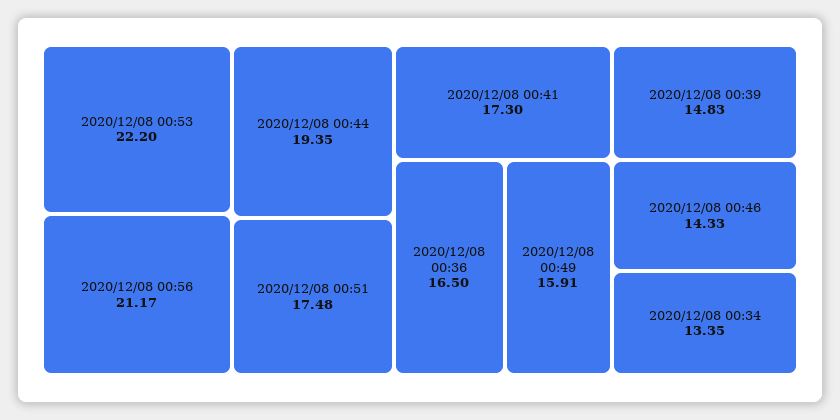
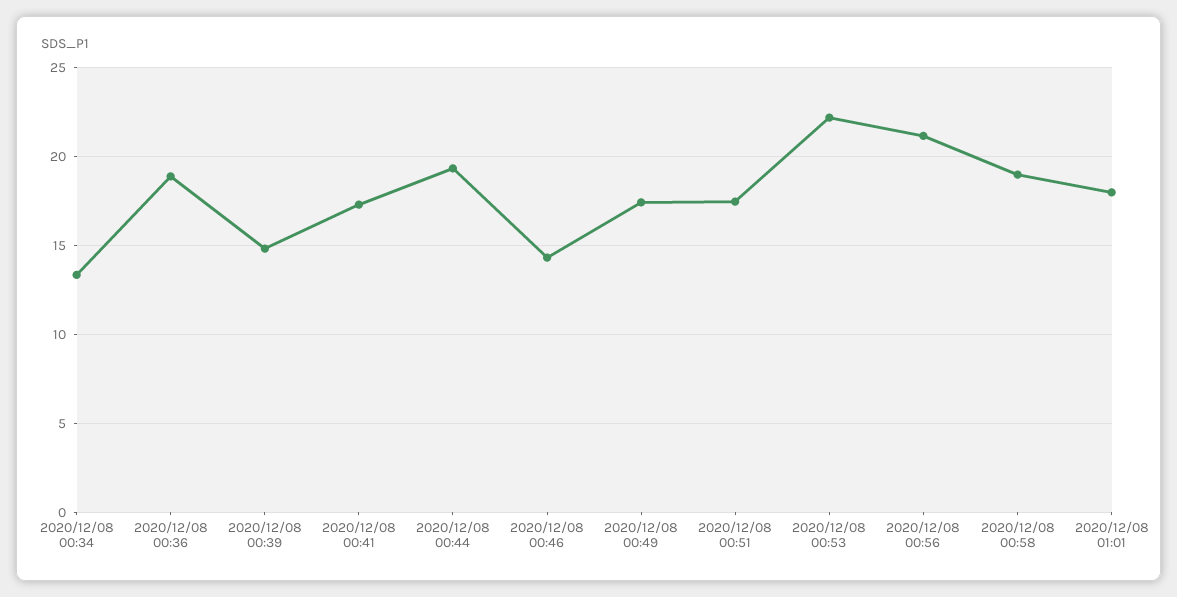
2020/12/08 00:36: 16.5 -> 19
2020/12/08 00:49: 15.91 -> 17.5
2020/12/08 00:58: none -> 19
2020/12/08 01:01: none -> 18

